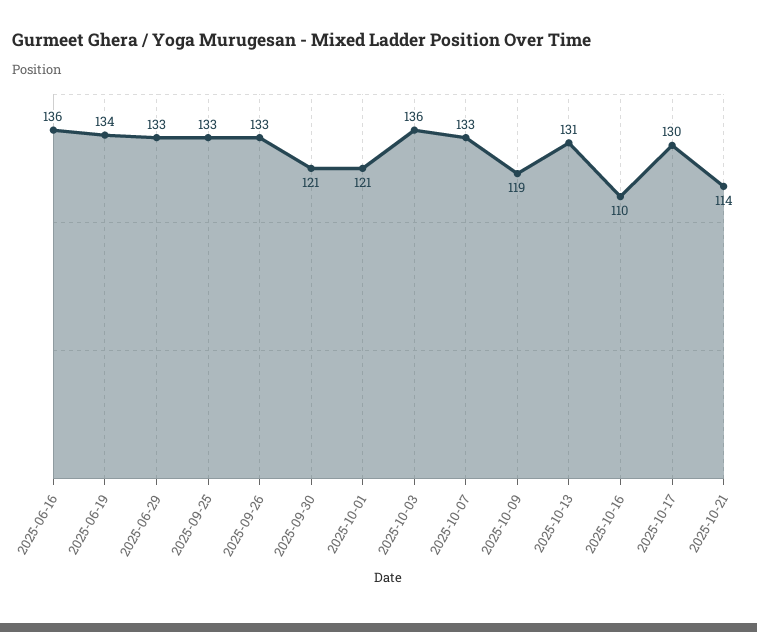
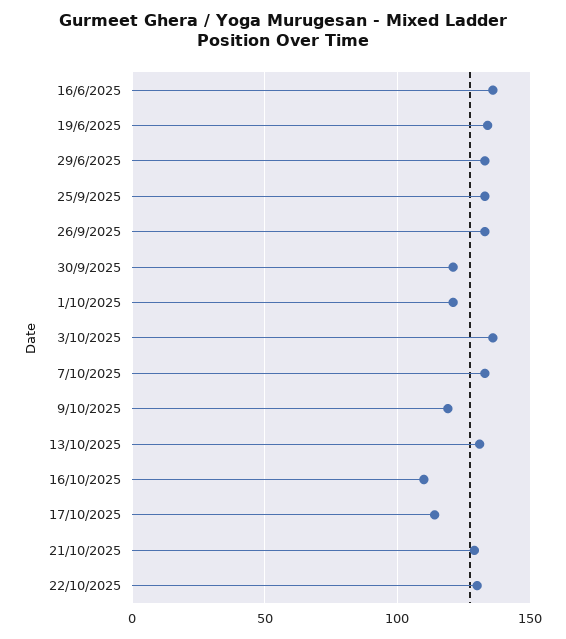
2025-10-17: 130 -> 115
2025-10-21: 114 -> 130
22/10/2025: none -> 130

